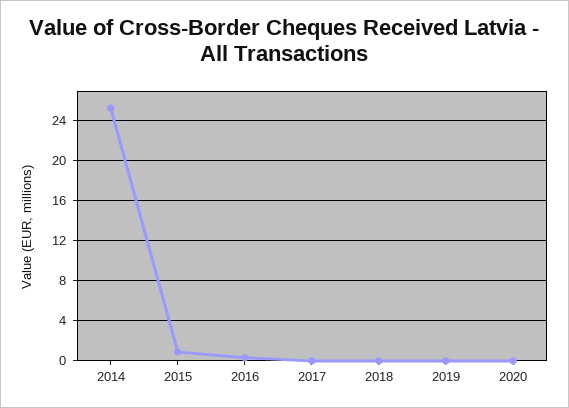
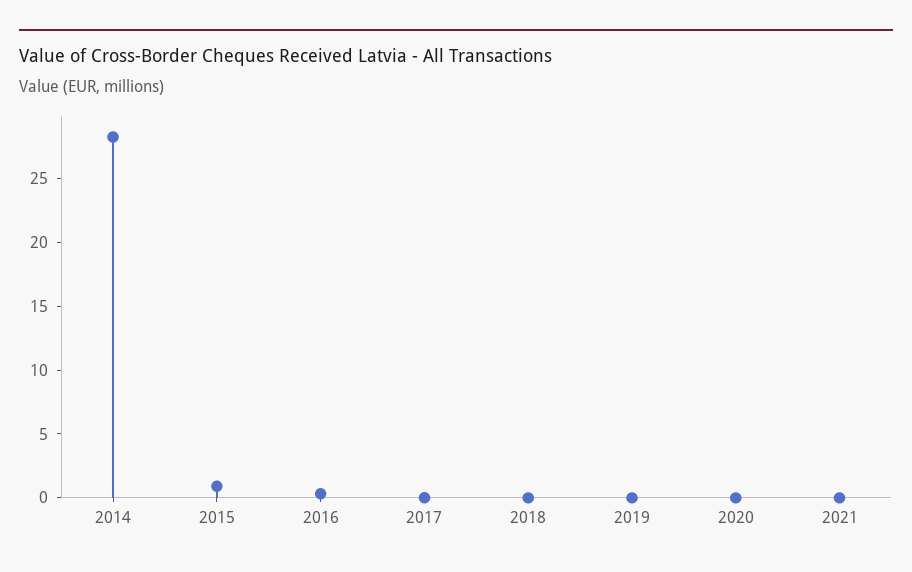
2014: 25 -> 28
2021: none -> 0

